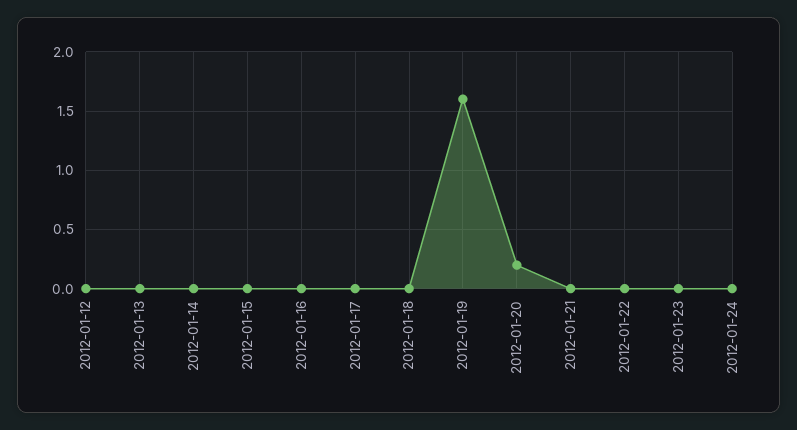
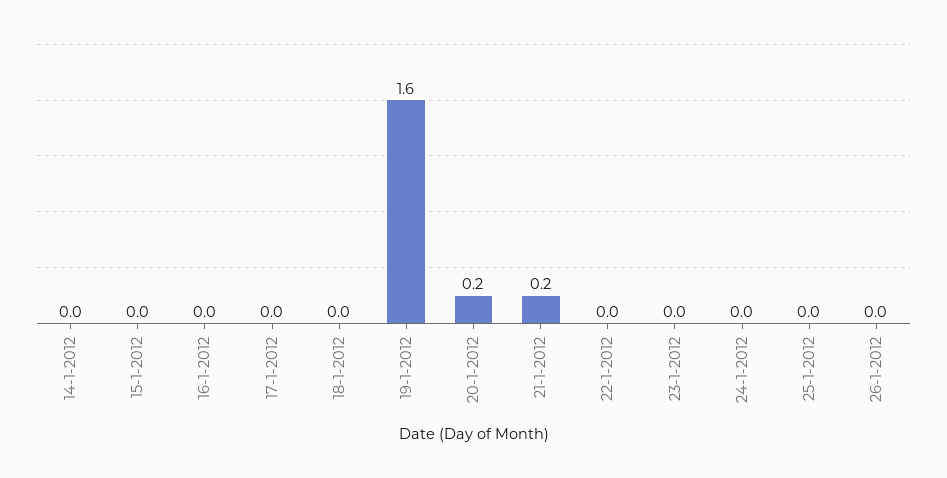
2012-01-12: 0 -> none
2012-01-13: 0 -> none
2012-01-21: 0 -> 0.2
25-1-2012: none -> 0
26-1-2012: none -> 0

